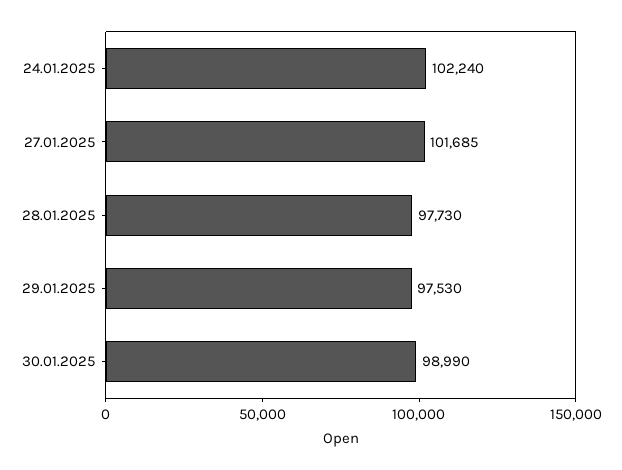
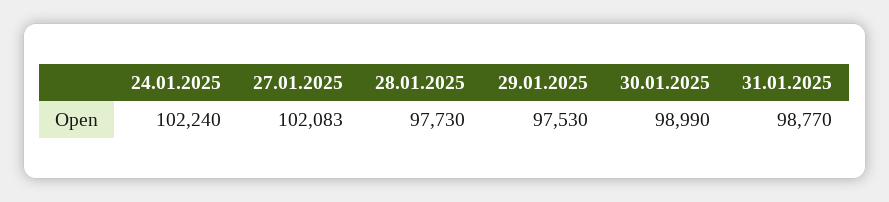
27.01.2025: 101685 -> 102083
31.01.2025: none -> 98770

